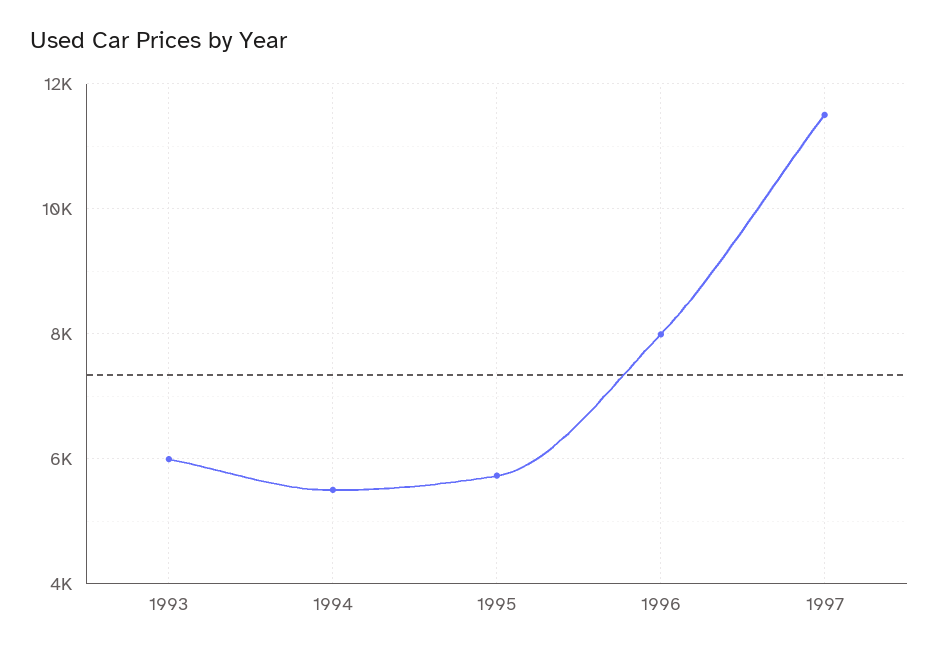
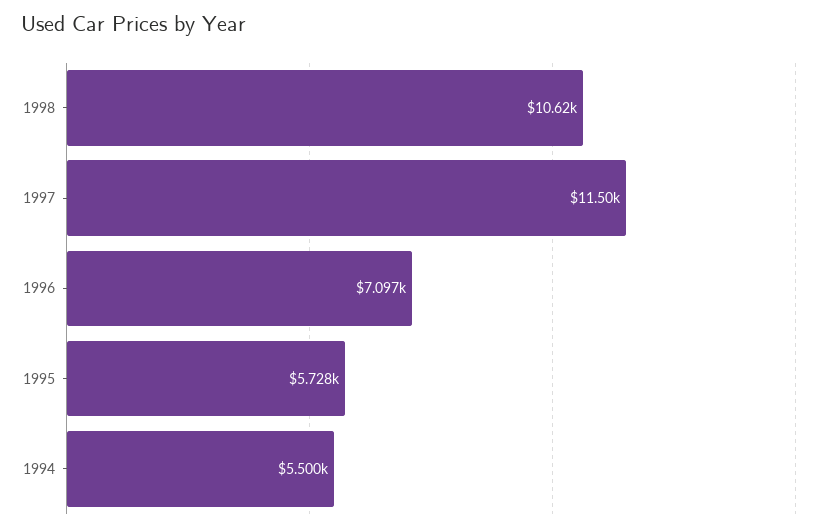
1993: 6000 -> none
1996: 8000 -> 7097
1998: none -> 10620

